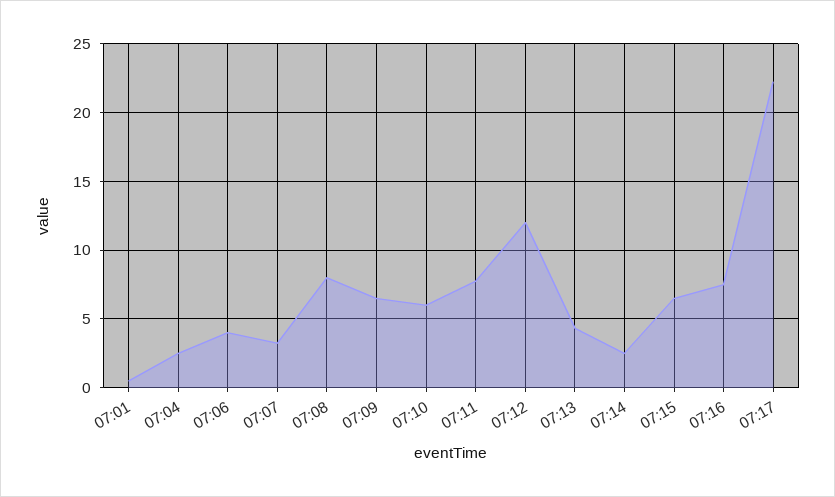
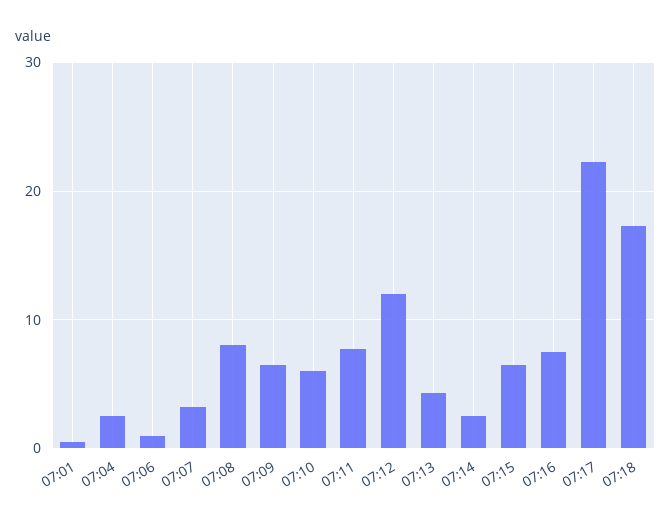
07:06: 4 -> 1
07:18: none -> 17

